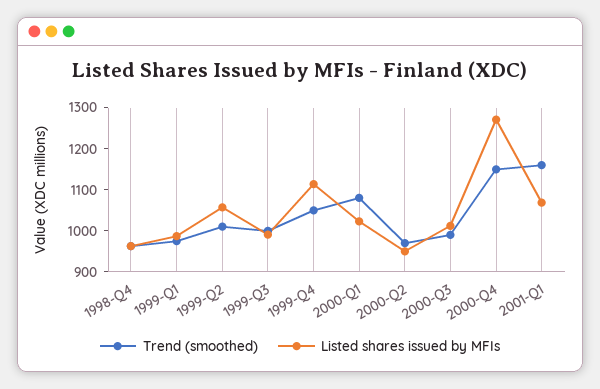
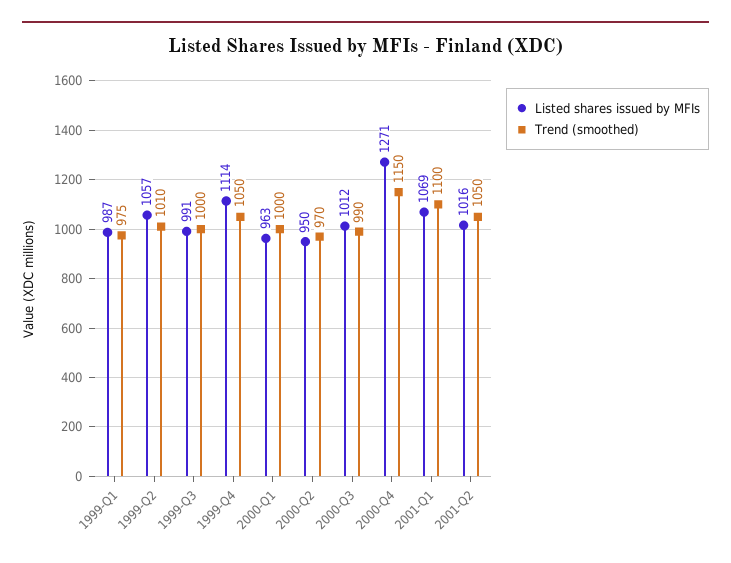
Trend (smoothed), 1998-Q4: 960 -> none
Listed shares issued by MFIs, 1998-Q4: 960 -> none
Trend (smoothed), 2000-Q1: 1080 -> 1000
Listed shares issued by MFIs, 2000-Q1: 1020 -> 963
Trend (smoothed), 2001-Q1: 1160 -> 1100
Listed shares issued by MFIs, 2001-Q2: none -> 1016
Trend (smoothed), 2001-Q2: none -> 1050

